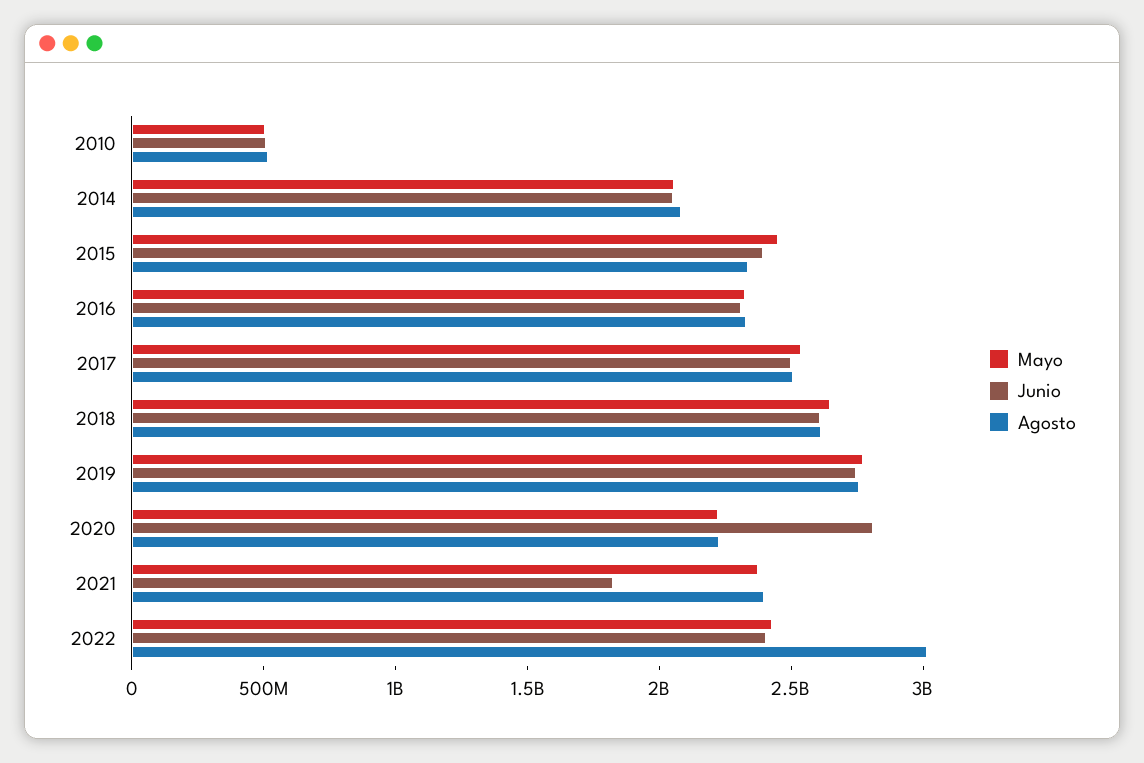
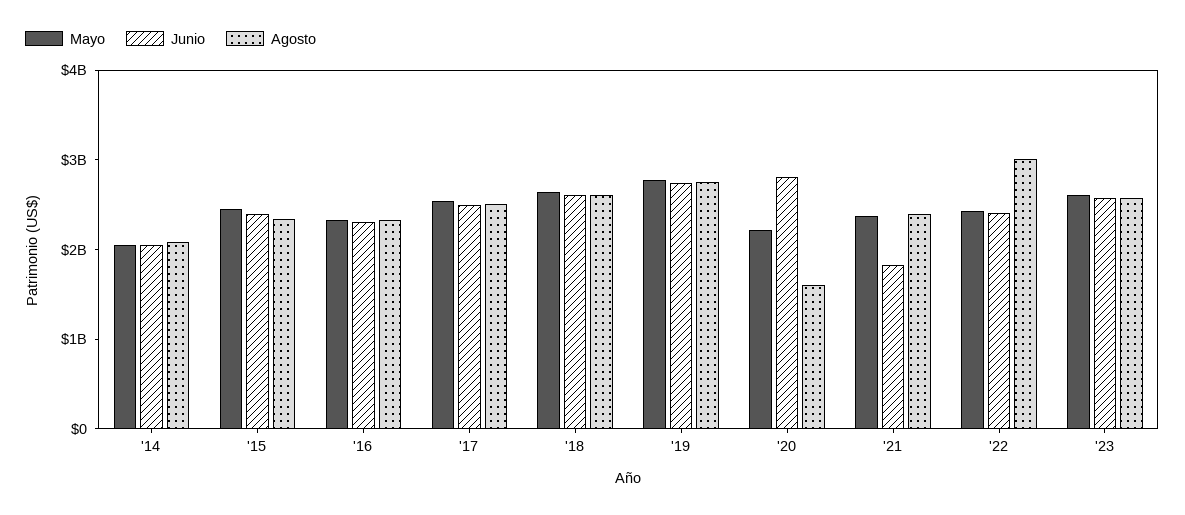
Mayo, 2010: 500000000 -> none
Junio, 2010: 500000000 -> none
Agosto, 2010: 500000000 -> none
Agosto, 2020: 2200000000 -> 1600000000
Mayo, '23: none -> 2600000000
Junio, '23: none -> 2600000000
Agosto, '23: none -> 2600000000

